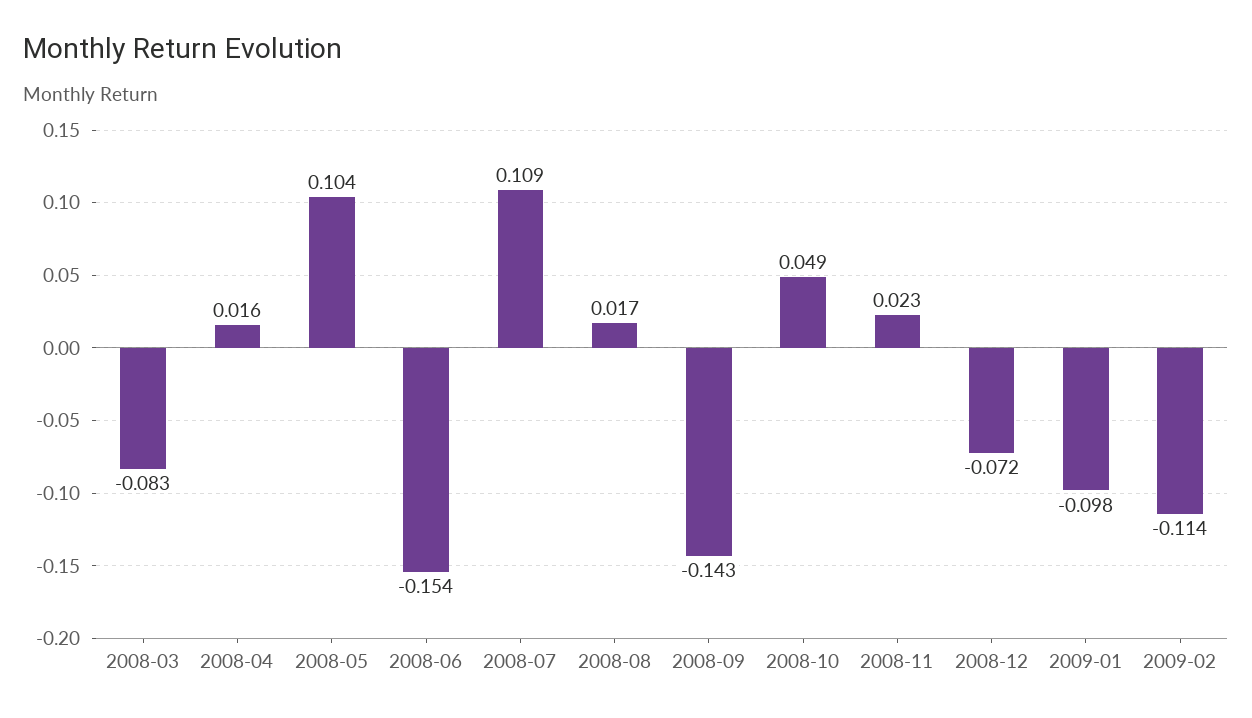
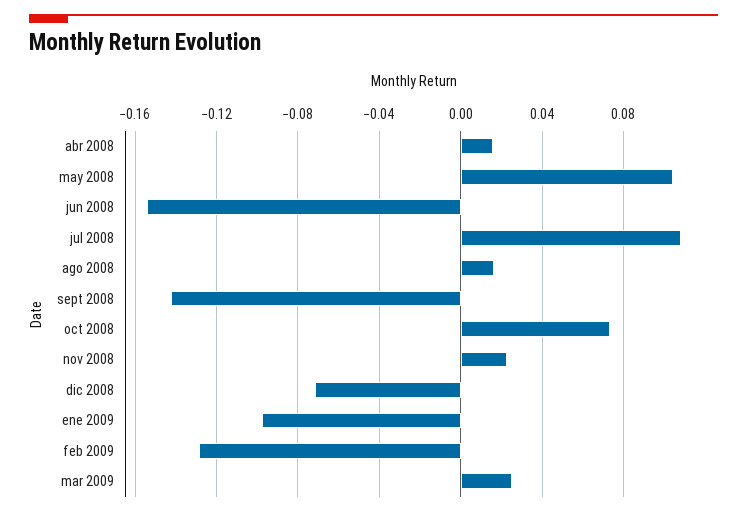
2008-03: -0.083 -> none
2008-10: 0.049 -> 0.075
2009-02: -0.114 -> -0.13
mar 2009: none -> 0.025

